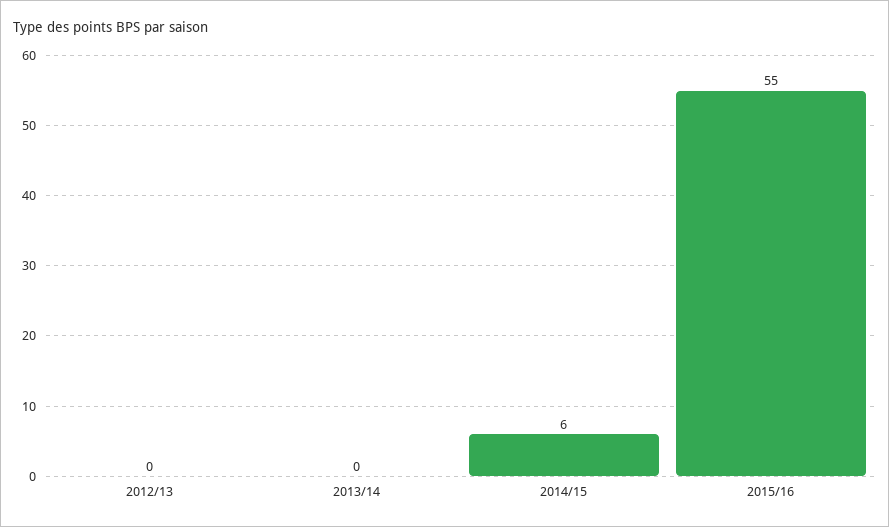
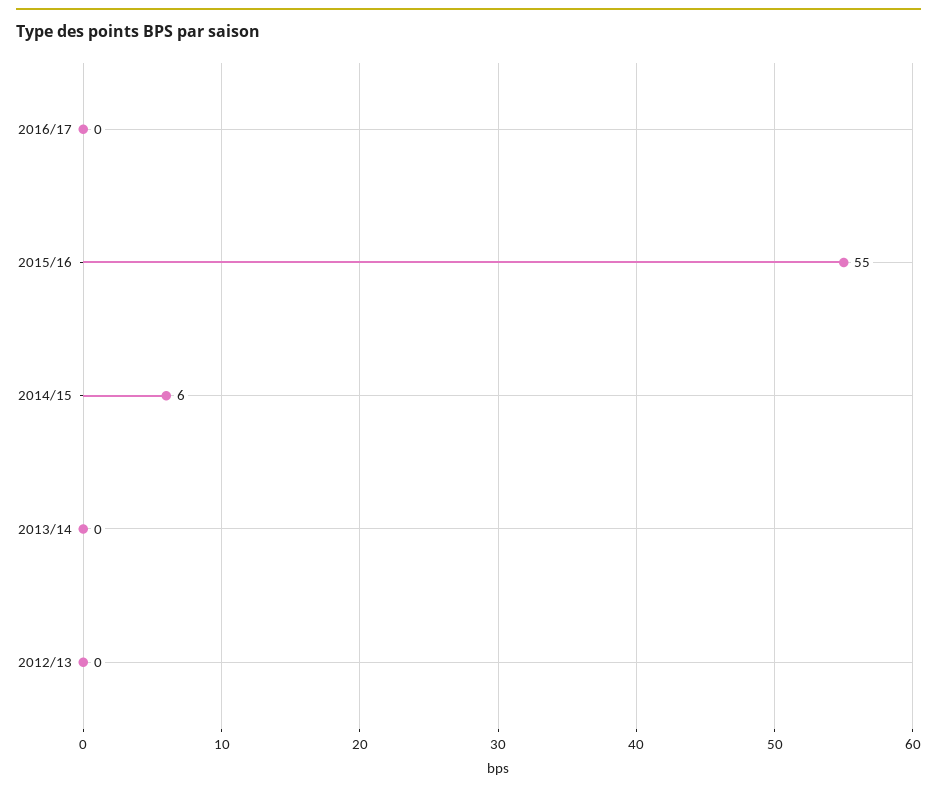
2016/17: none -> 0

